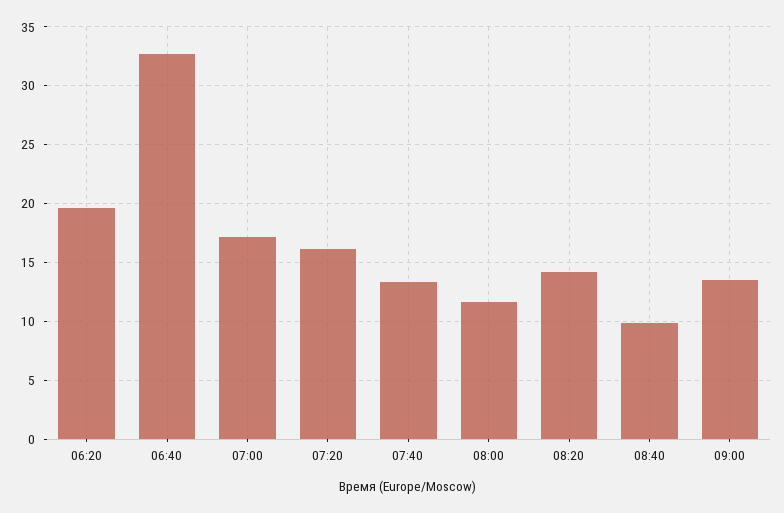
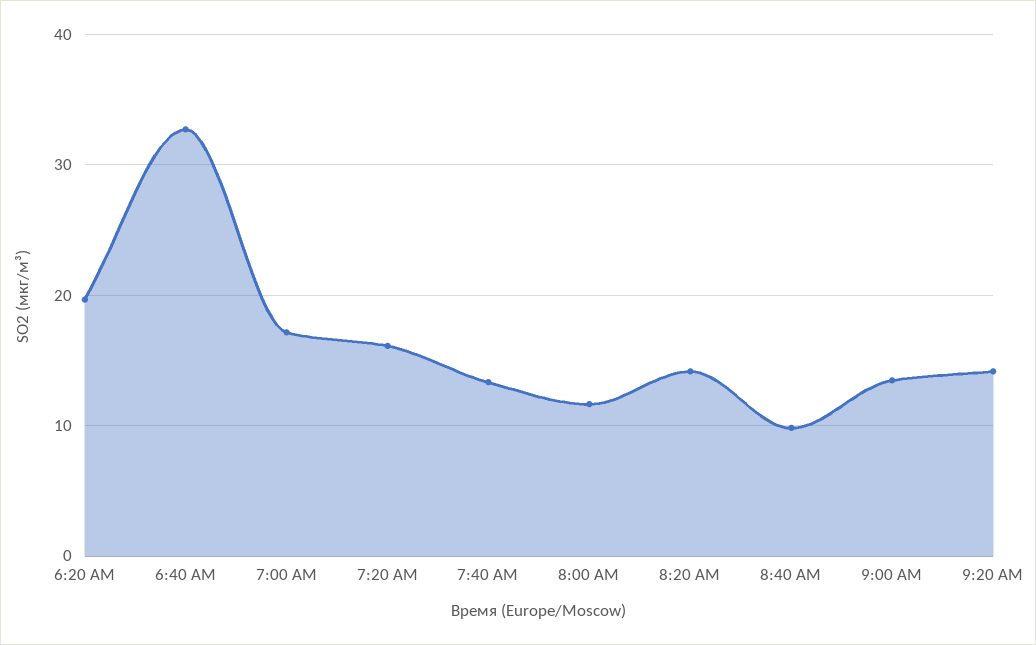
9:20 AM: none -> 14

